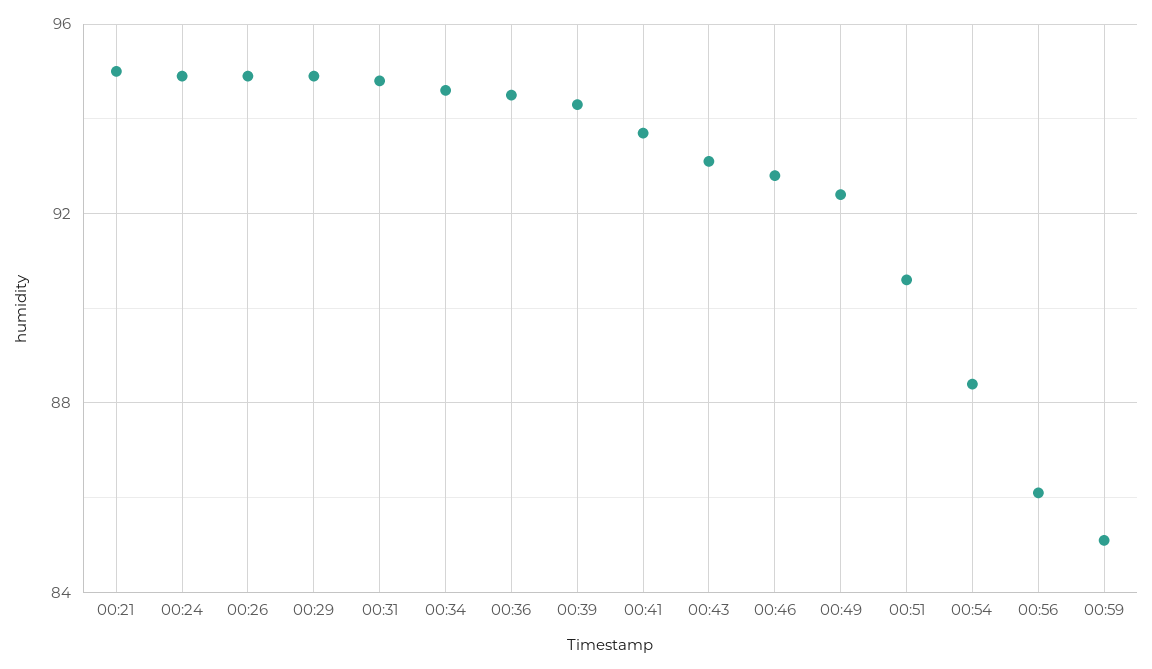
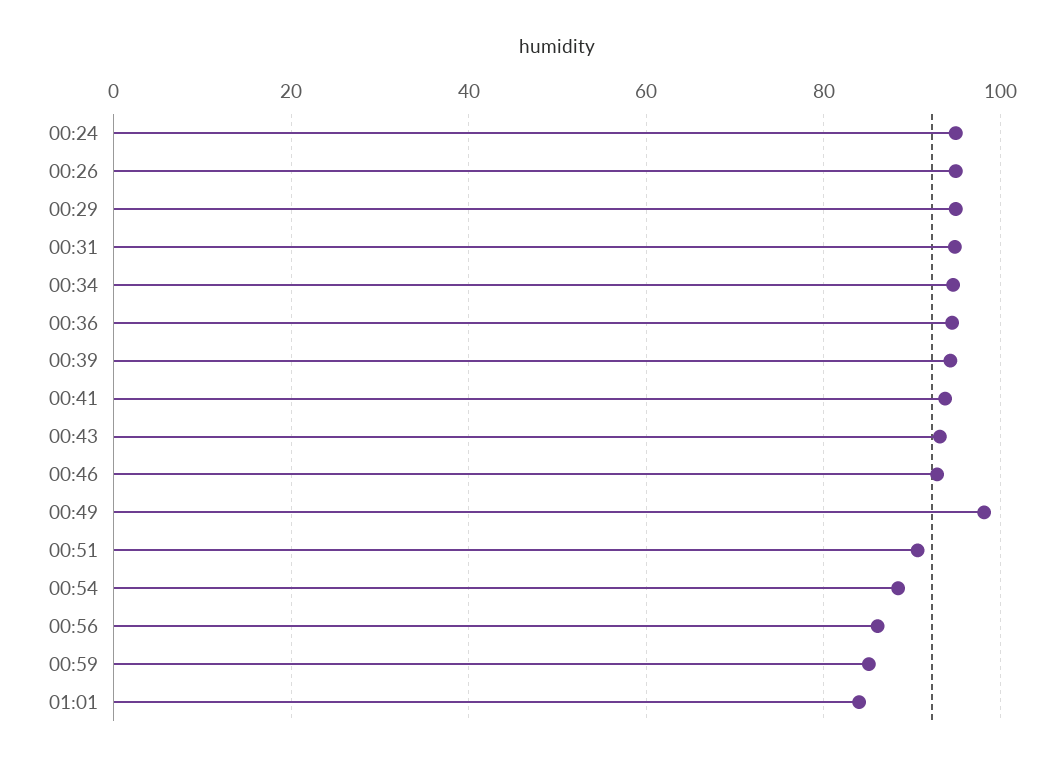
00:21: 95 -> none
00:49: 92.5 -> 98
01:01: none -> 84

